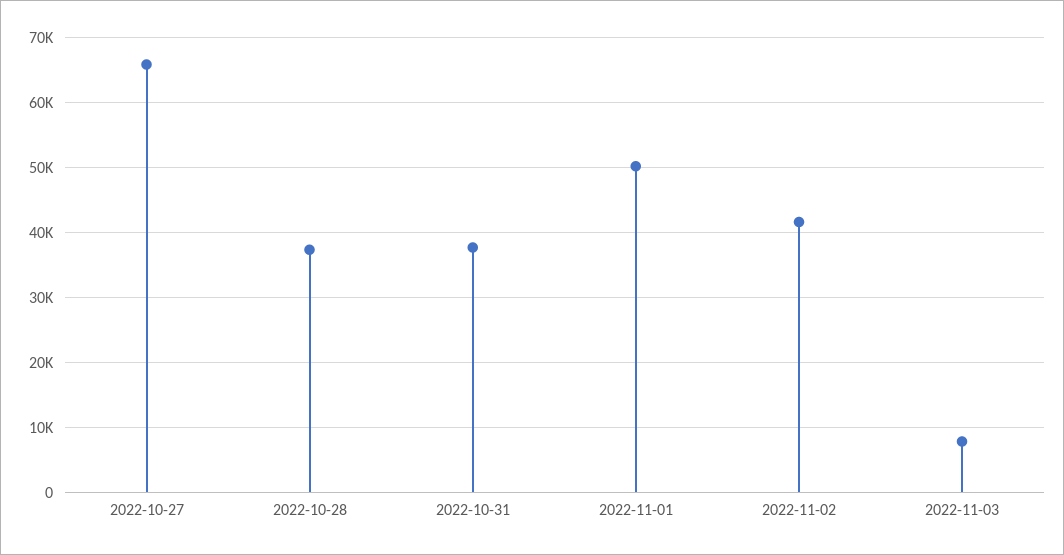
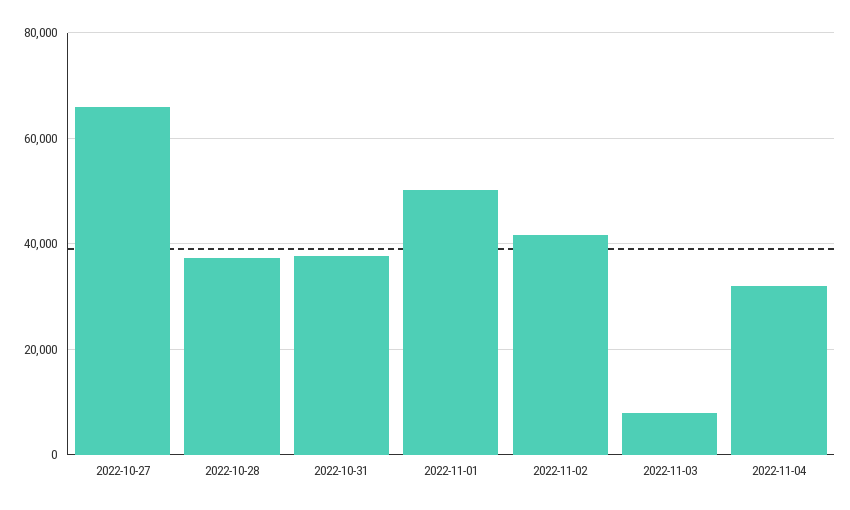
2022-11-04: none -> 32000

